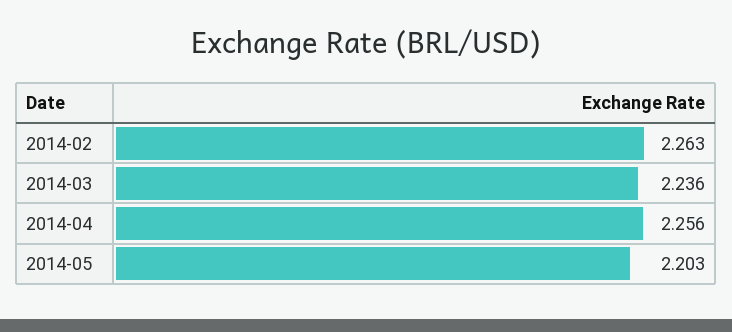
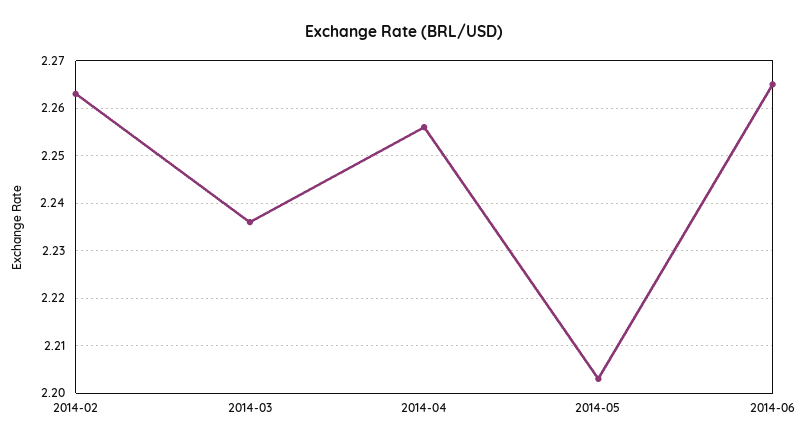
2014-06: none -> 2.265

